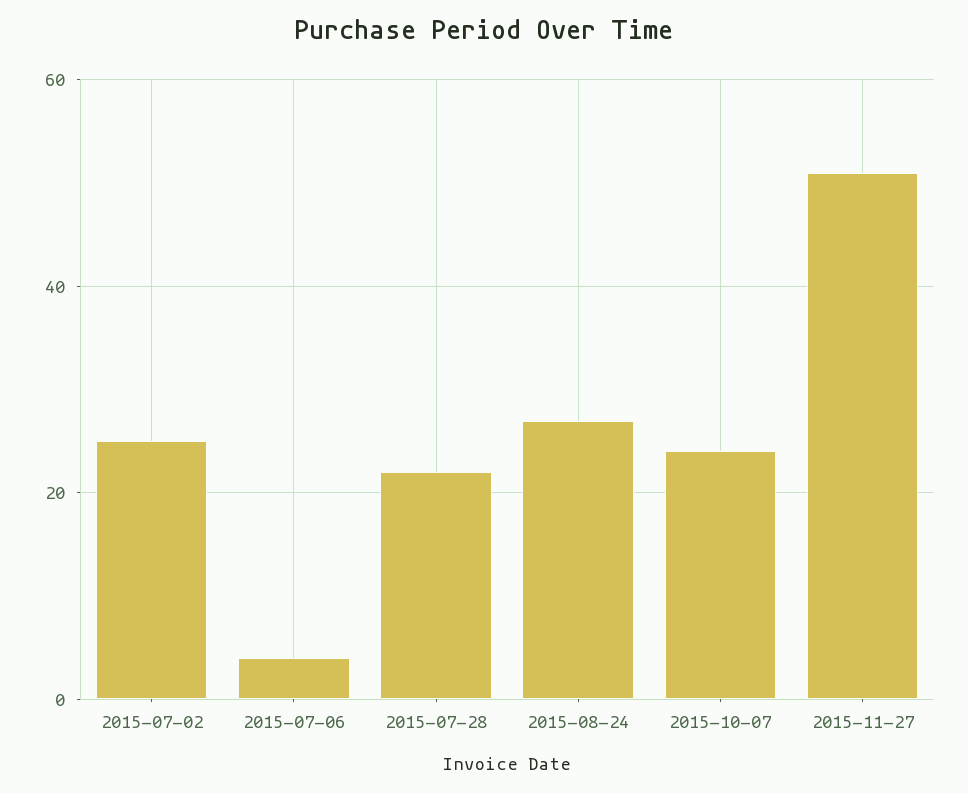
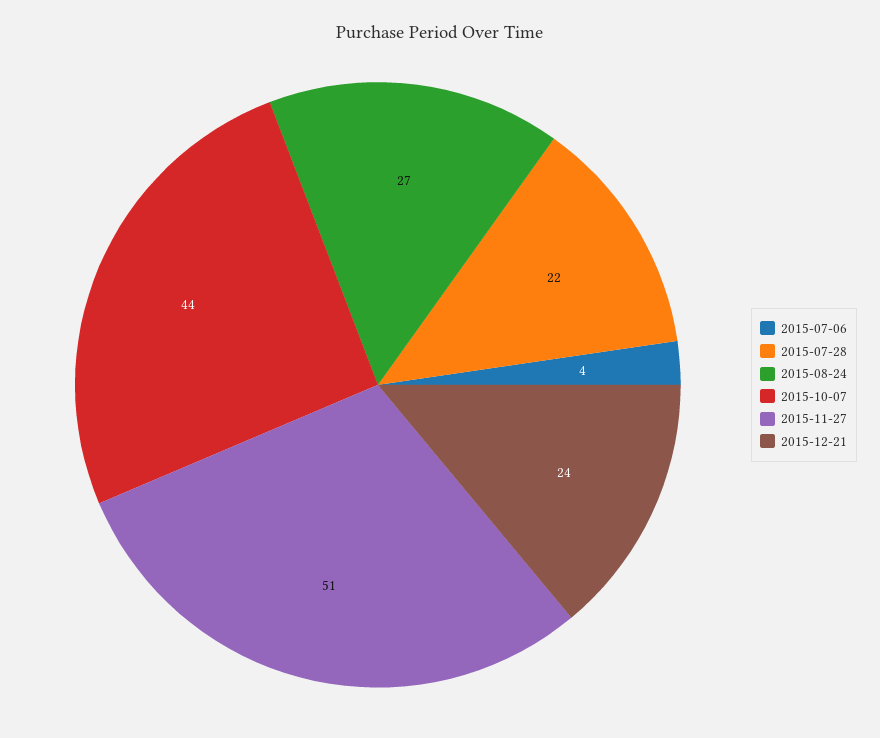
2015-07-02: 25 -> none
2015-10-07: 25 -> 44
2015-12-21: none -> 24

